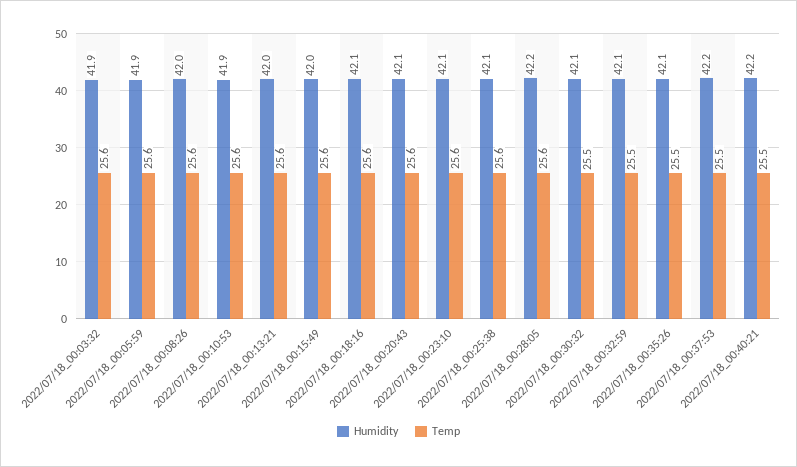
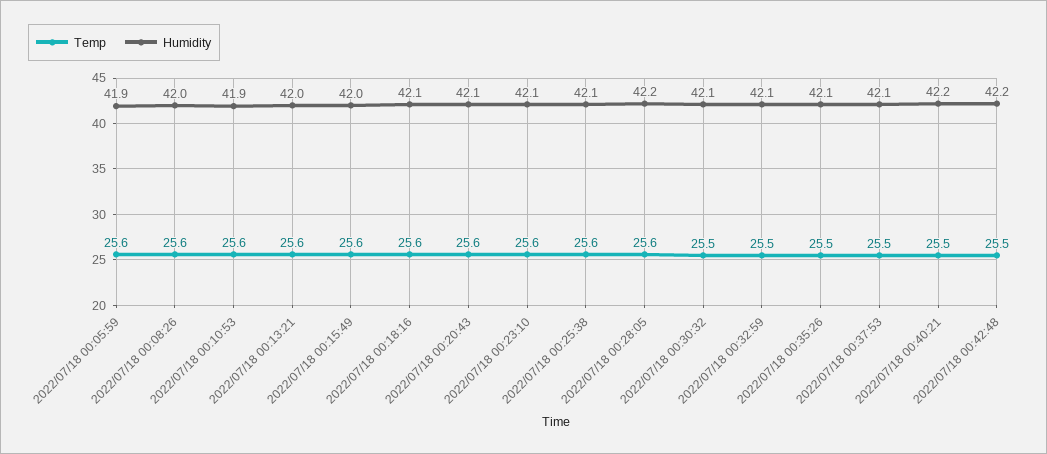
Humidity, 2022/07/18_00:03:32: 41.9 -> none
Temp, 2022/07/18_00:03:32: 25.6 -> none
Humidity, 2022/07/18_00:37:53: 42.2 -> 42.1
Temp, 2022/07/18 00:42:48: none -> 25.5
Humidity, 2022/07/18 00:42:48: none -> 42.2

